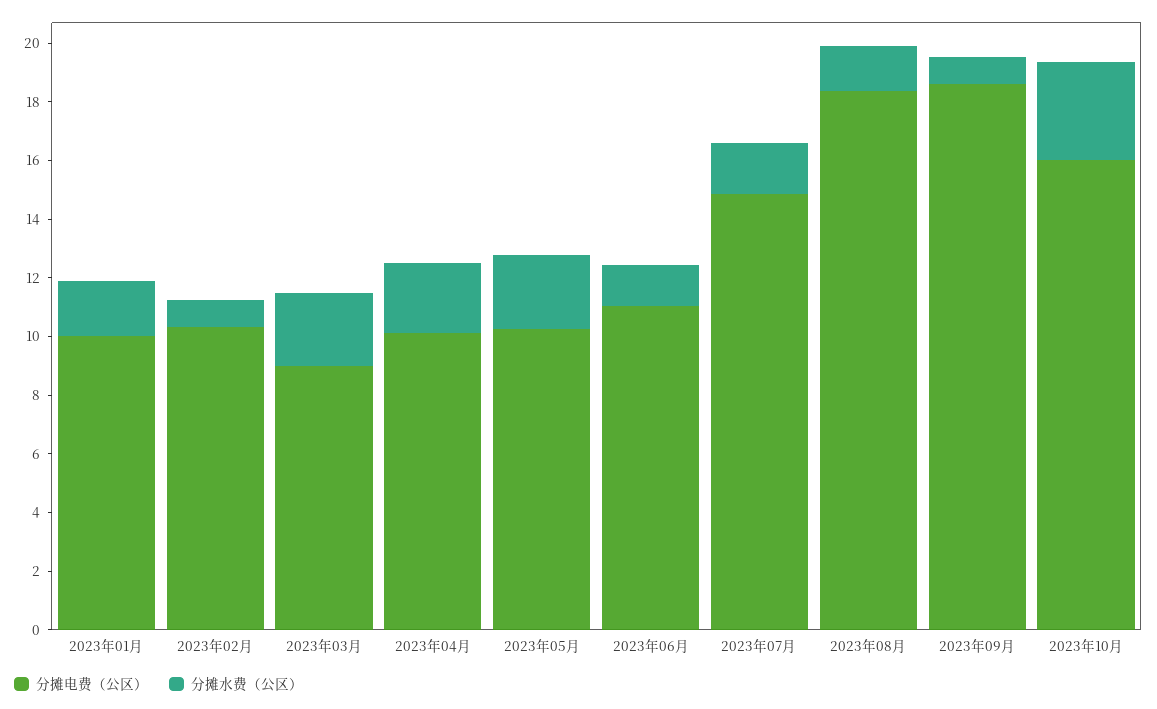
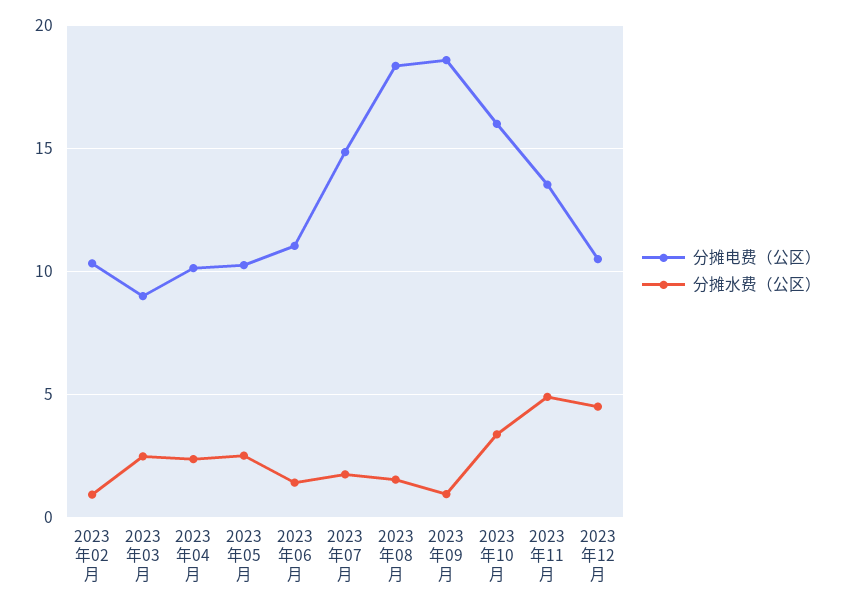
分摊电费（公区）, 2023年01月: 10 -> none
分摊水费（公区）, 2023年01月: 2 -> none
分摊电费（公区）, 2023年11月: none -> 13.5
分摊水费（公区）, 2023年11月: none -> 5
分摊电费（公区）, 2023年12月: none -> 10.5
分摊水费（公区）, 2023年12月: none -> 4.5

